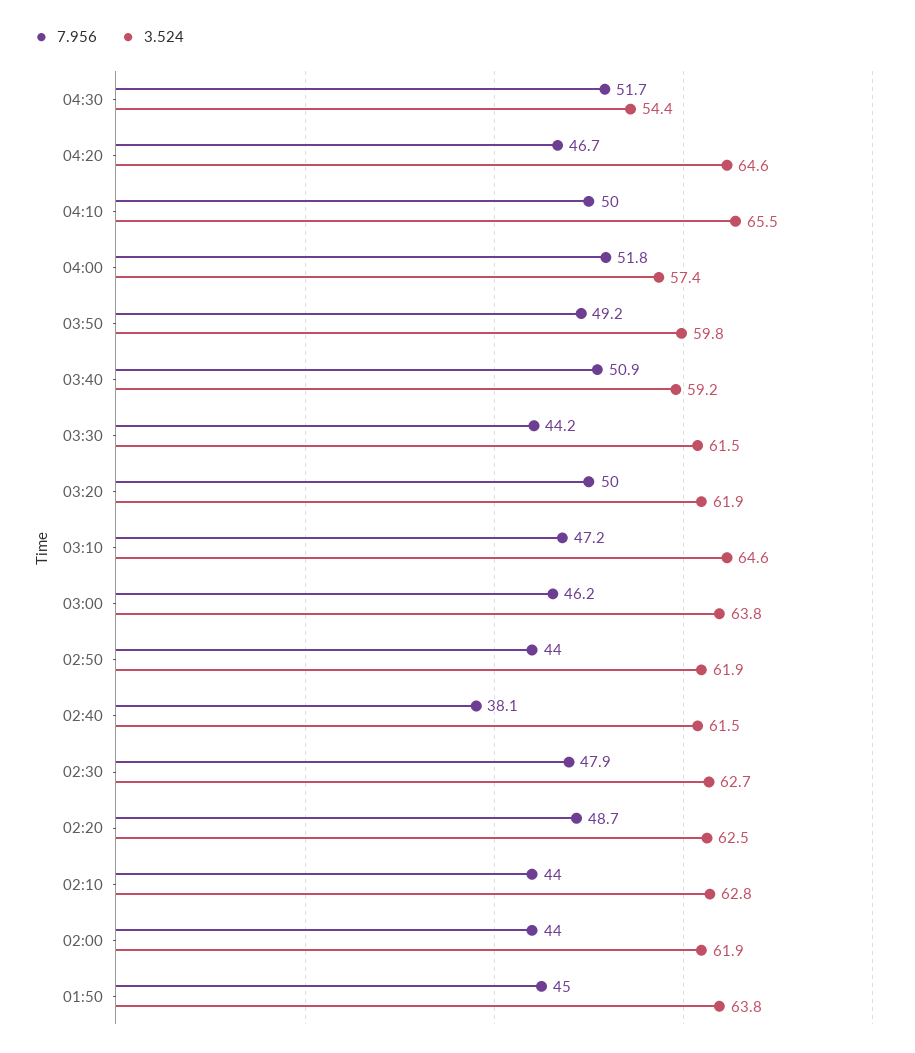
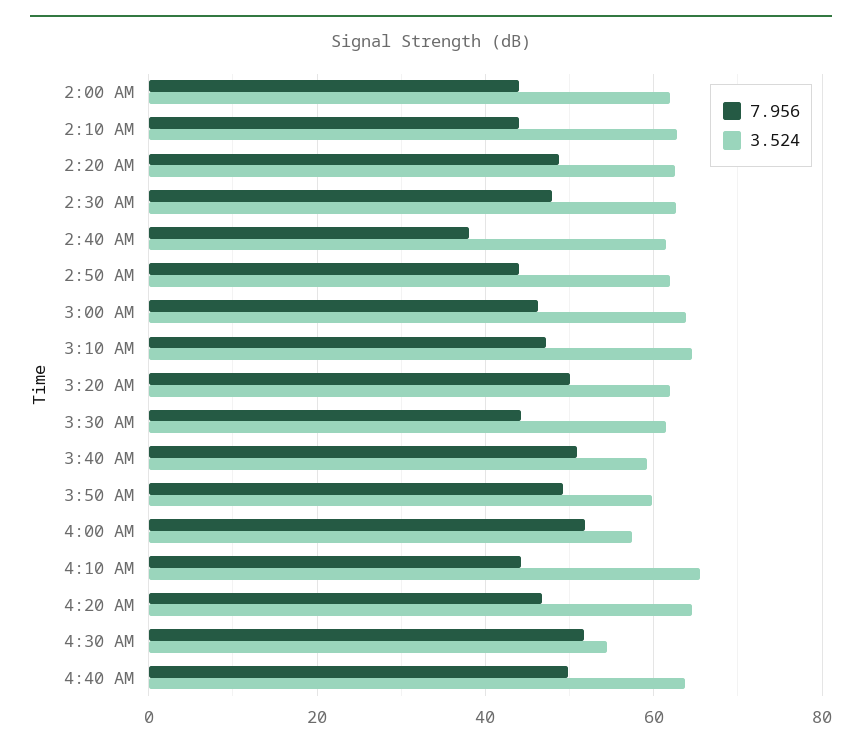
7.956, 04:10: 50 -> 44
7.956, 01:50: 45 -> none
3.524, 01:50: 63.8 -> none
7.956, 4:40 AM: none -> 50
3.524, 4:40 AM: none -> 64

